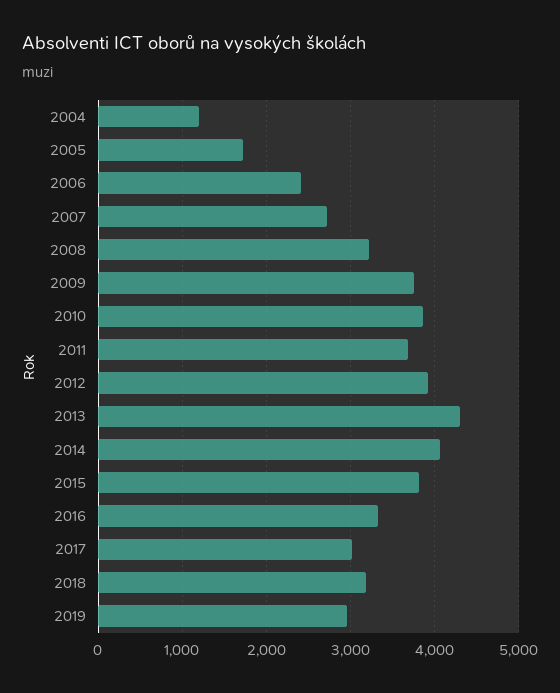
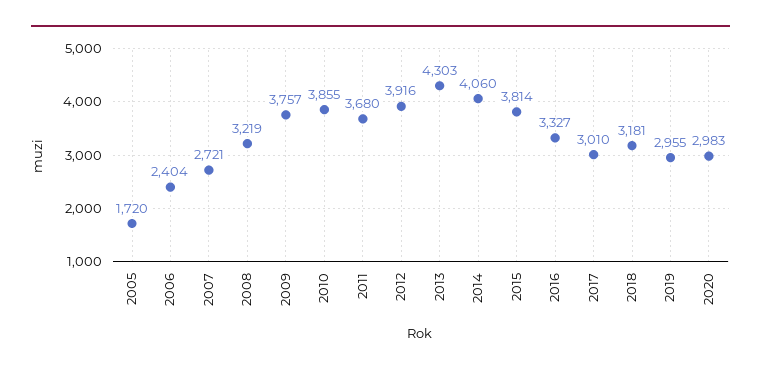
2004: 1200 -> none
2020: none -> 2983

